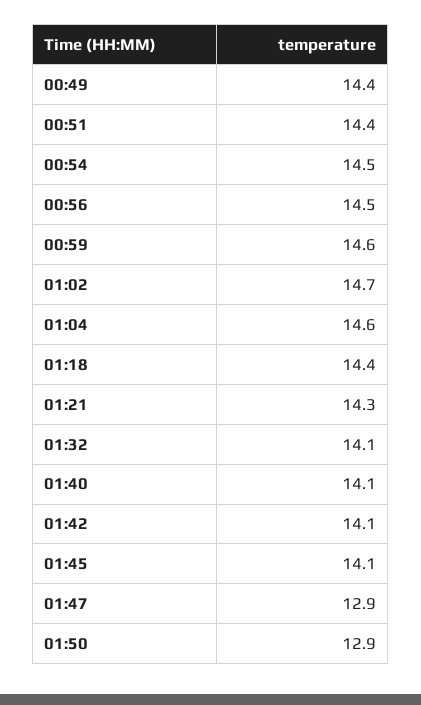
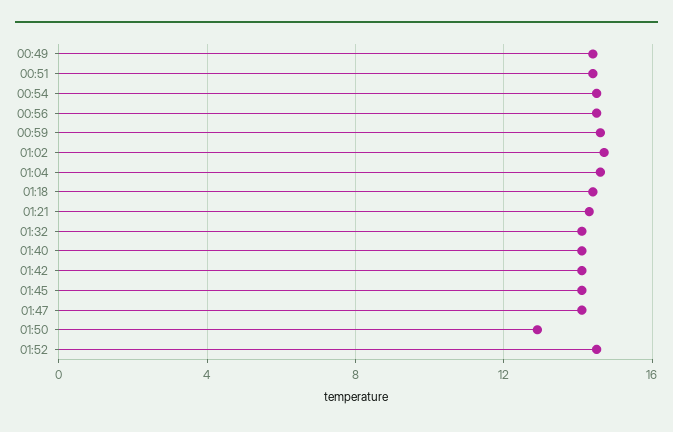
01:47: 12.9 -> 14
01:52: none -> 14.5

